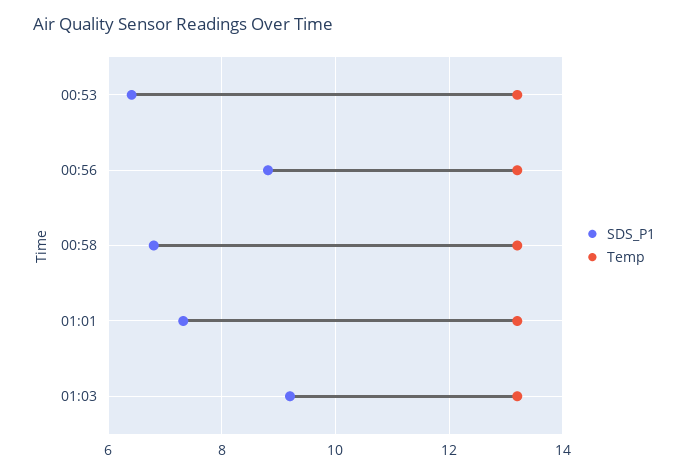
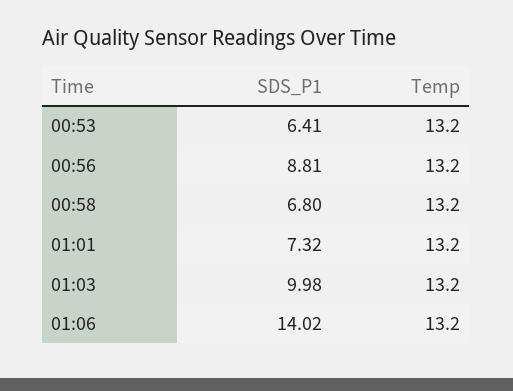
SDS_P1, 01:03: 9.2 -> 9.98
SDS_P1, 01:06: none -> 14.02
Temp, 01:06: none -> 13.2

